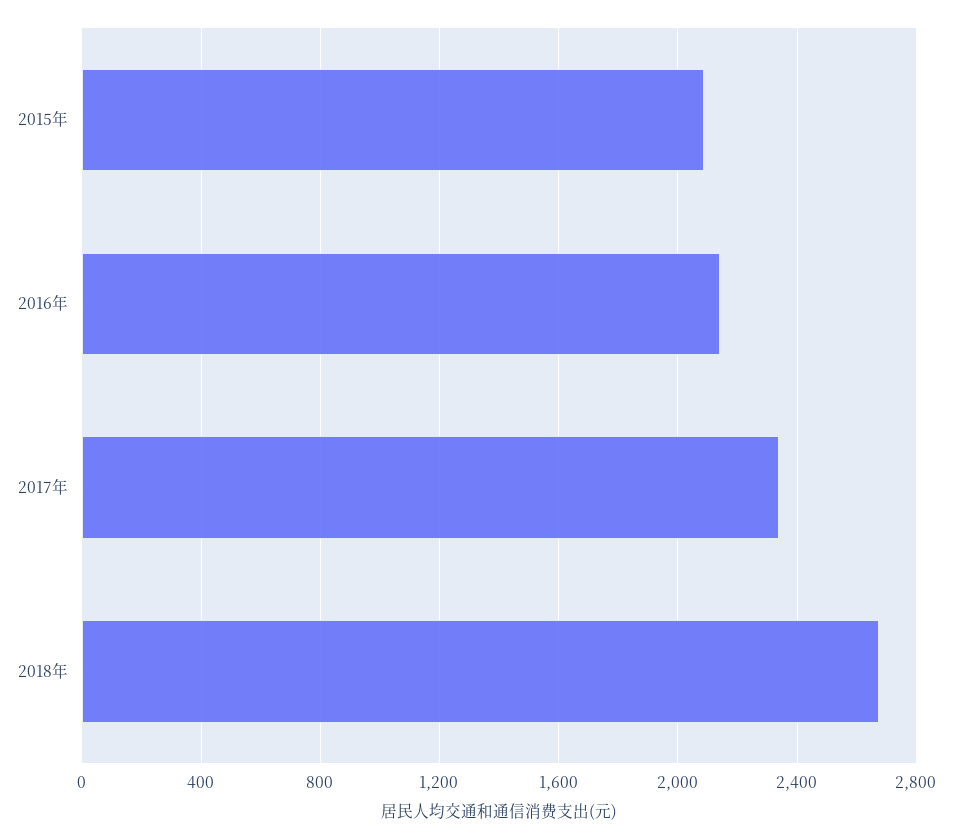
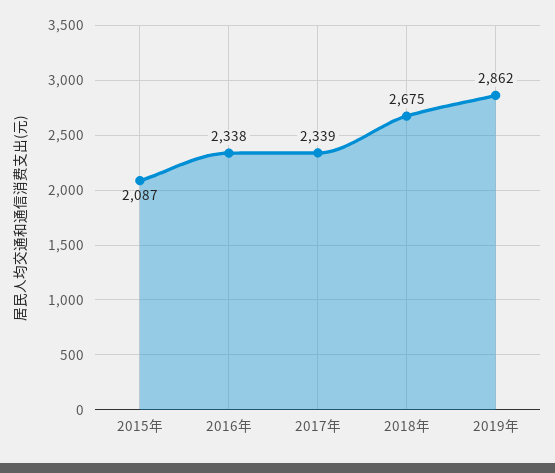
2016年: 2150 -> 2338
2019年: none -> 2862

